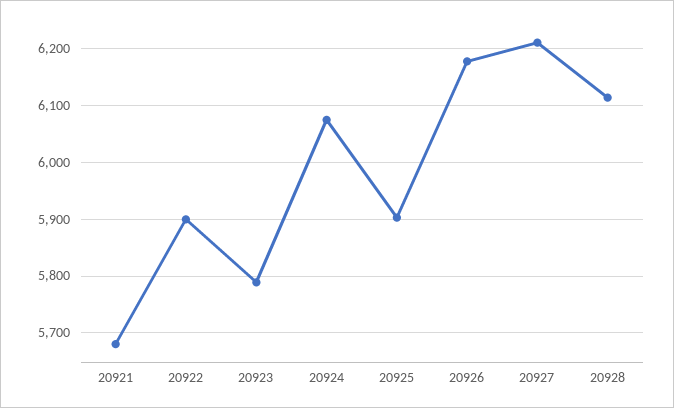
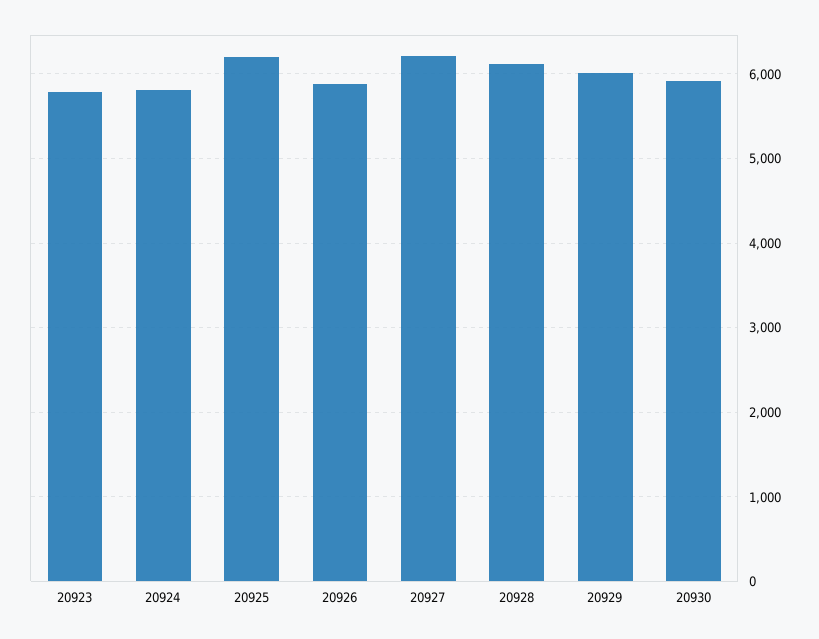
20921: 5680 -> none
20922: 5900 -> none
20924: 6080 -> 5800
20925: 5900 -> 6200
20926: 6180 -> 5900
20929: none -> 6000
20930: none -> 5900

